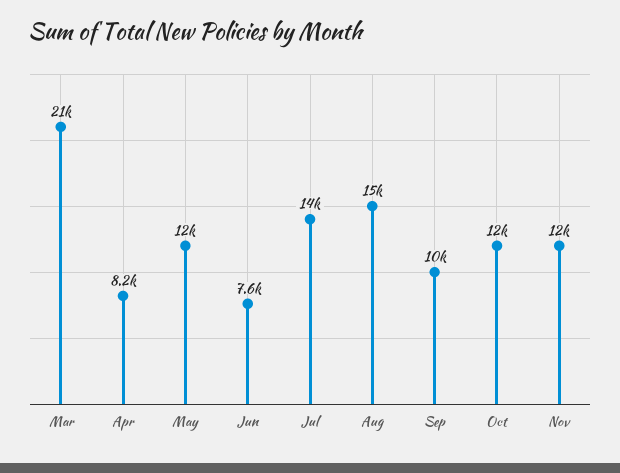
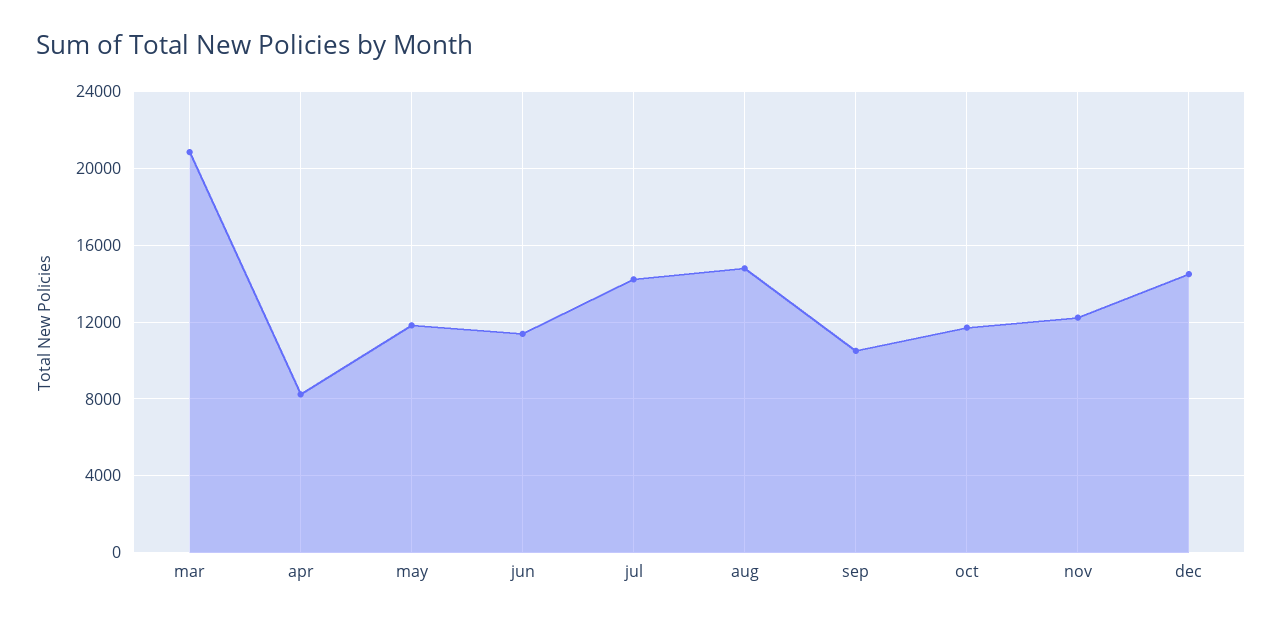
Jun: 7600 -> 11500
dec: none -> 14500

